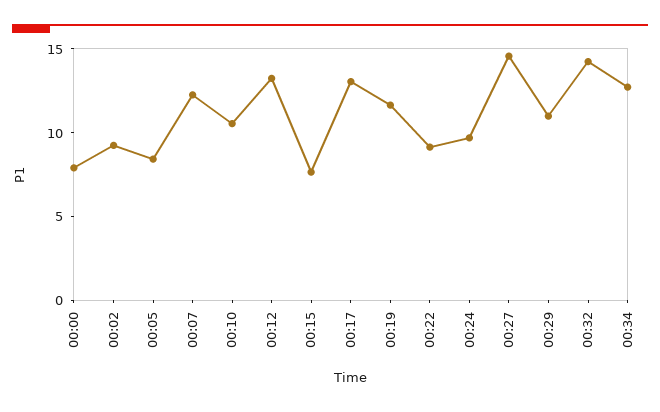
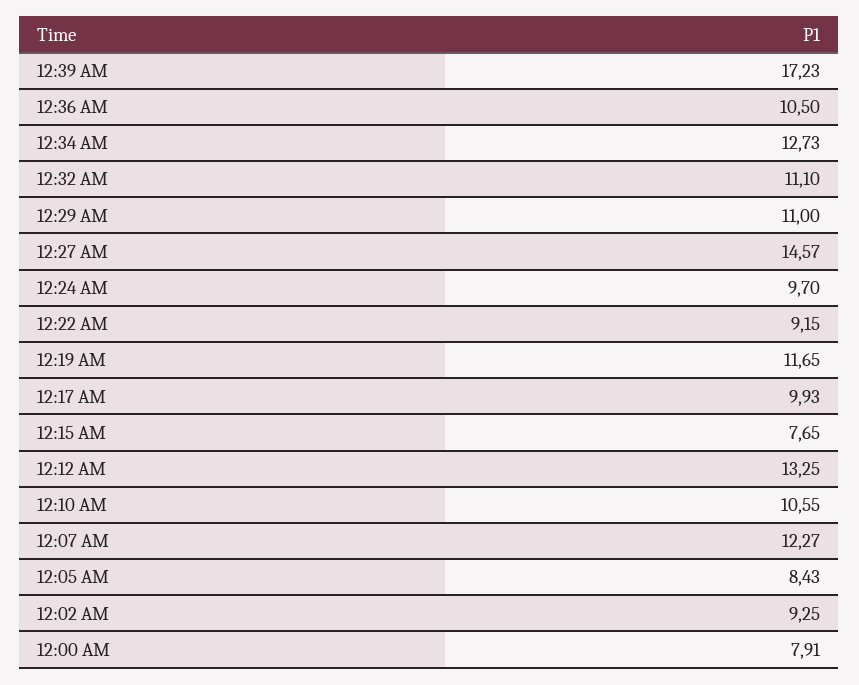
00:17: 13 -> 9.93
00:32: 14 -> 11.1
12:39 AM: none -> 17.23
12:36 AM: none -> 10.5

